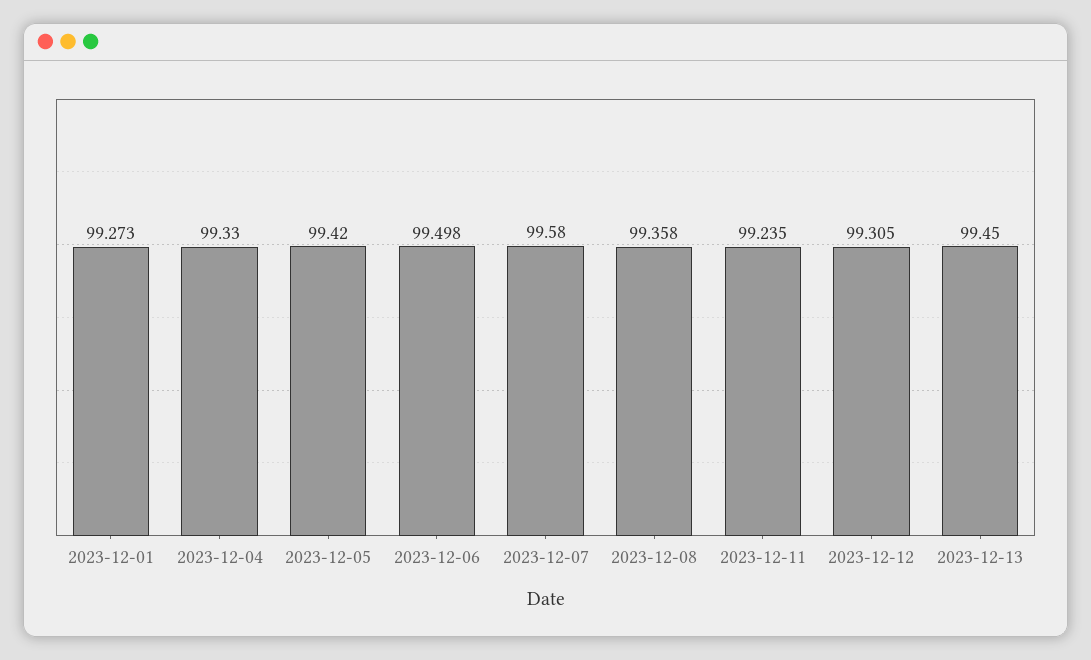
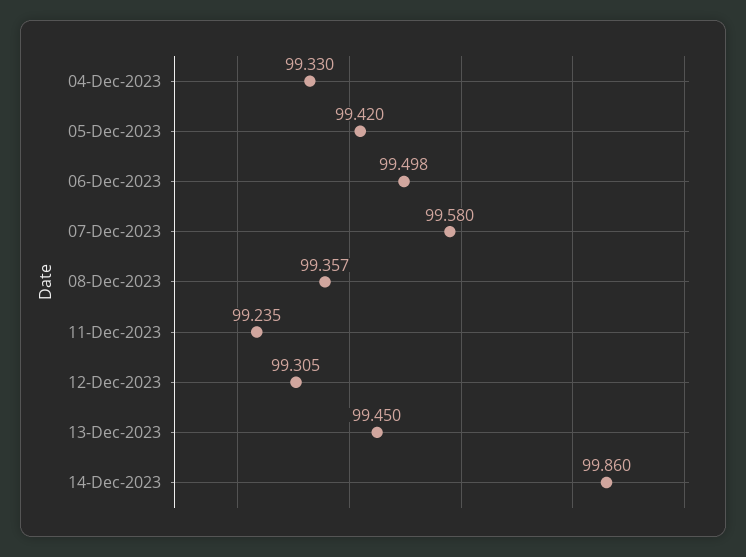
2023-12-01: 99.273 -> none
2023-12-08: 99.358 -> 99.357
14-Dec-2023: none -> 99.86

